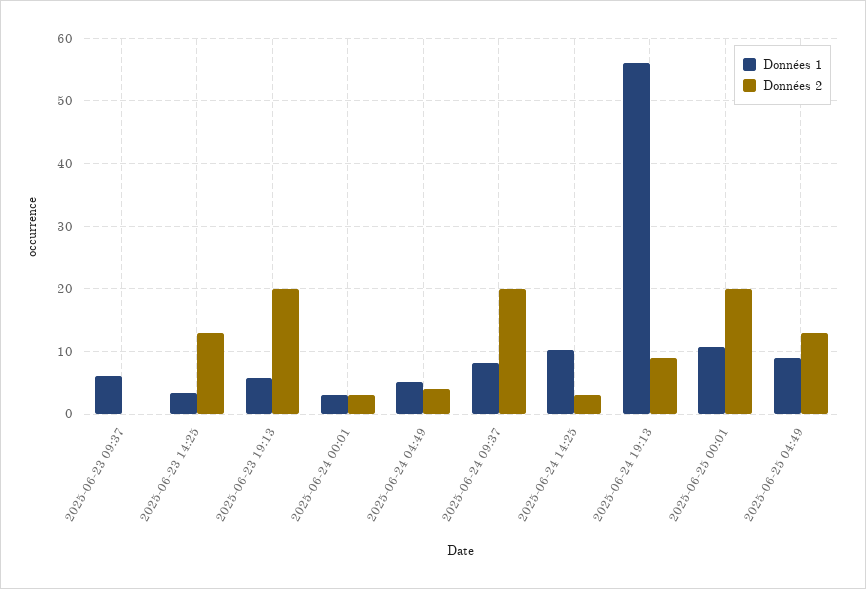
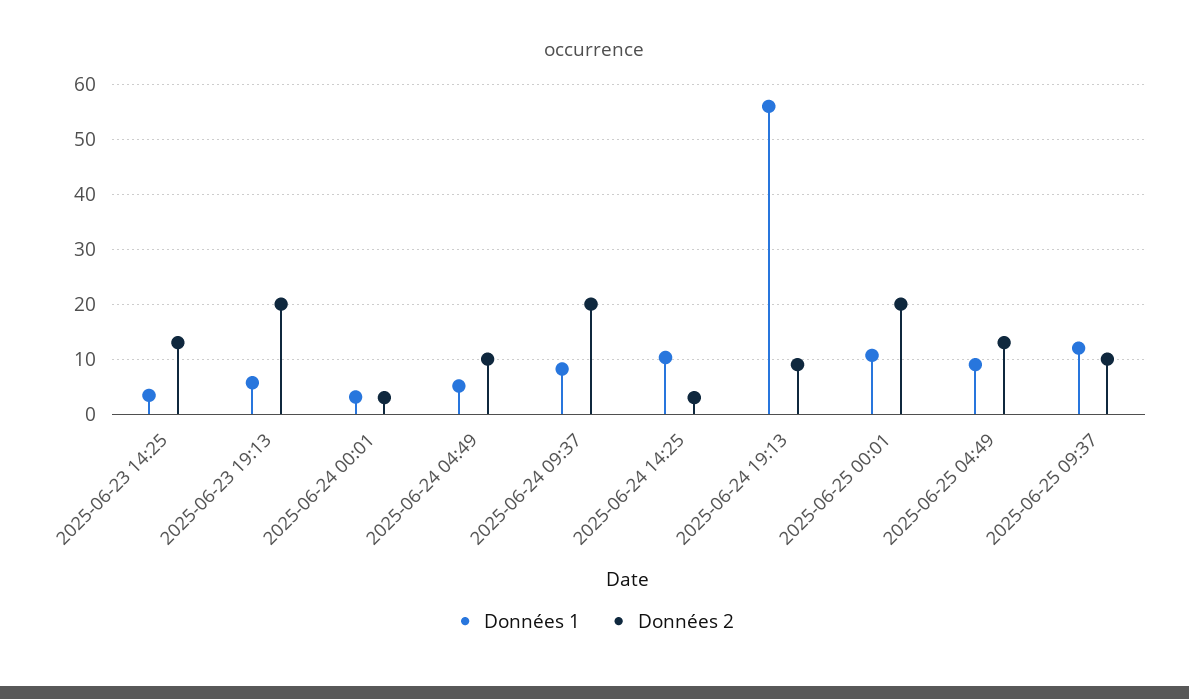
Données 1, 2025-06-23 09:37: 6 -> none
Données 2, 2025-06-23 09:37: 0 -> none
Données 2, 2025-06-24 04:49: 4 -> 10
Données 1, 2025-06-25 09:37: none -> 12
Données 2, 2025-06-25 09:37: none -> 10

